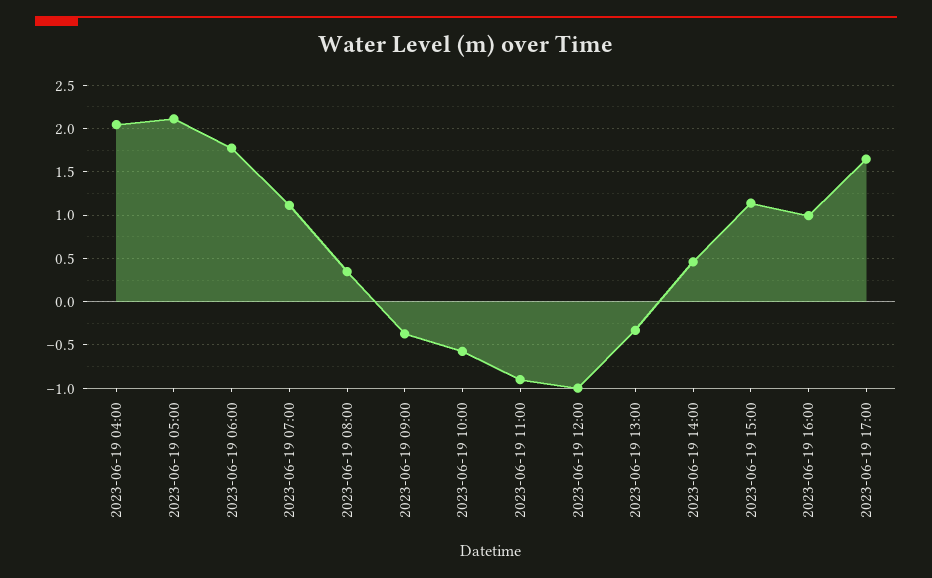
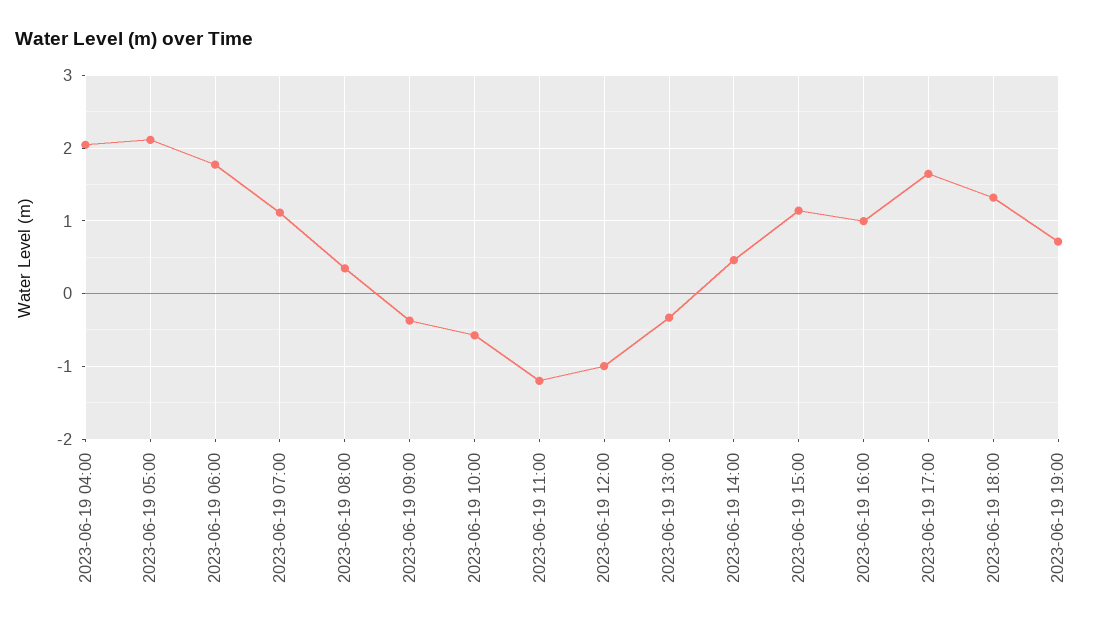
2023-06-19 11:00: -0.9 -> -1.2
2023-06-19 18:00: none -> 1.3
2023-06-19 19:00: none -> 0.7

